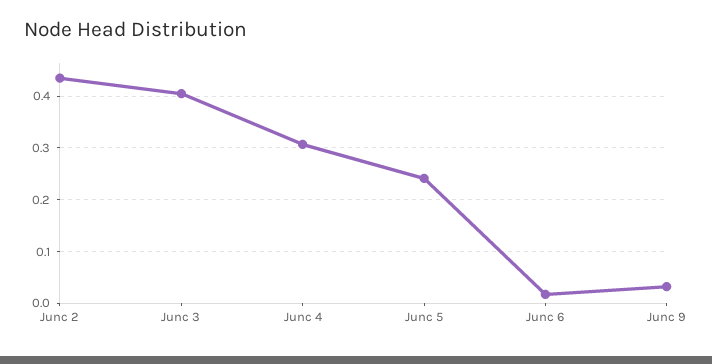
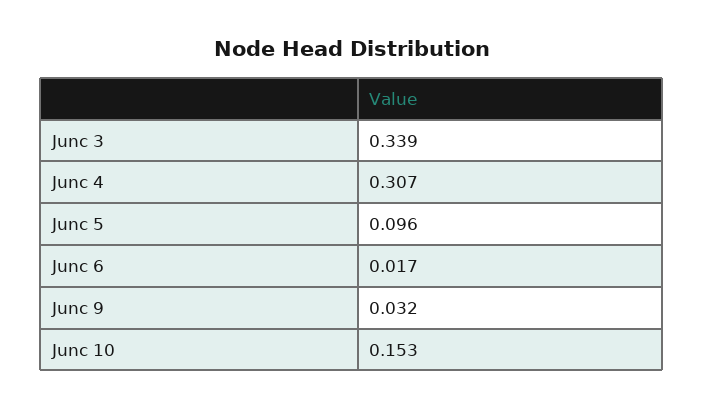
Junc 2: 0.44 -> none
Junc 3: 0.4 -> 0.339
Junc 5: 0.24 -> 0.096
Junc 10: none -> 0.153

